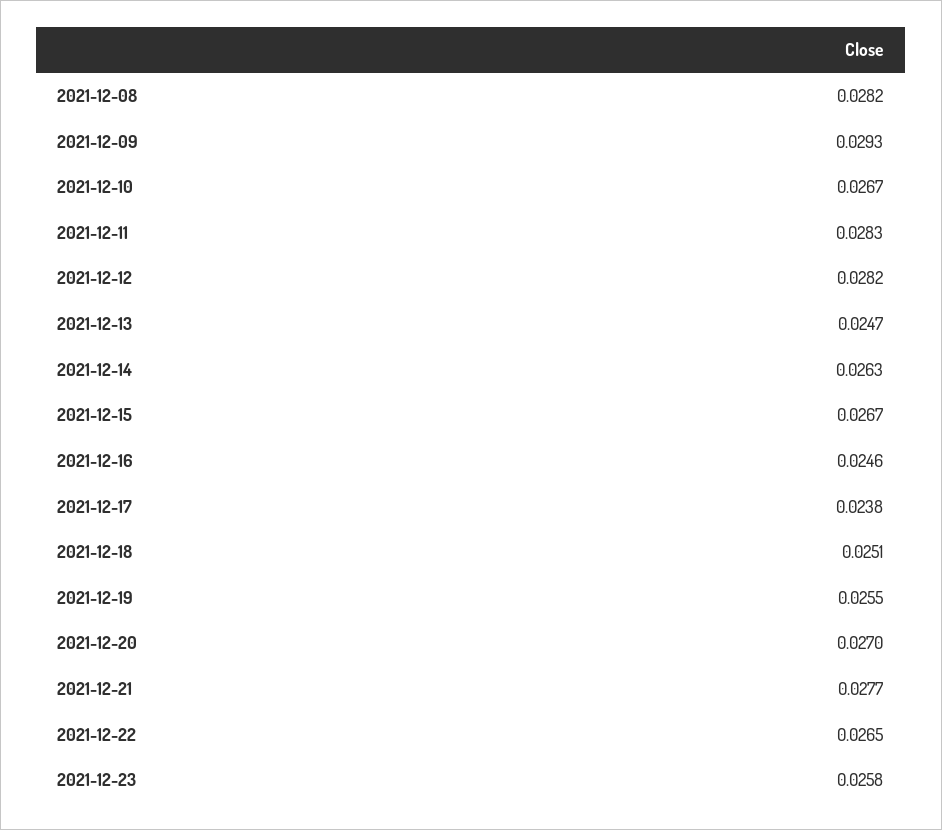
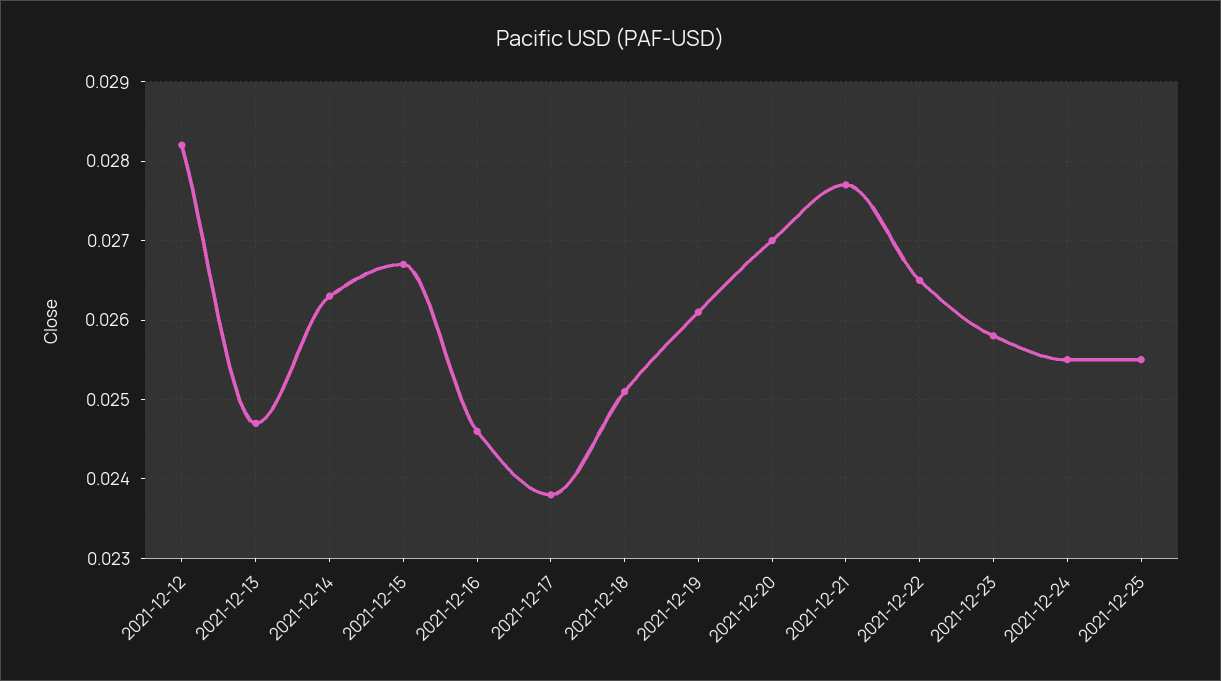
2021-12-08: 0.0282 -> none
2021-12-09: 0.0293 -> none
2021-12-10: 0.0267 -> none
2021-12-11: 0.0283 -> none
2021-12-19: 0.0255 -> 0.0261
2021-12-24: none -> 0.0255
2021-12-25: none -> 0.0255

